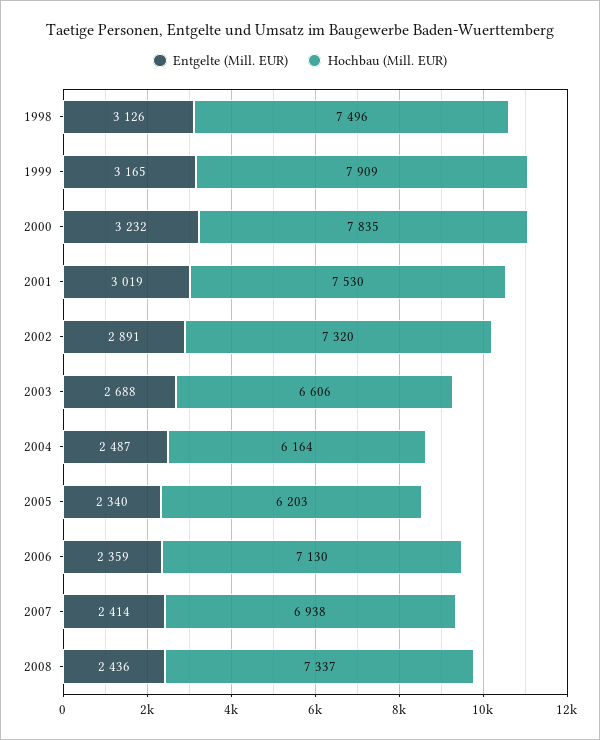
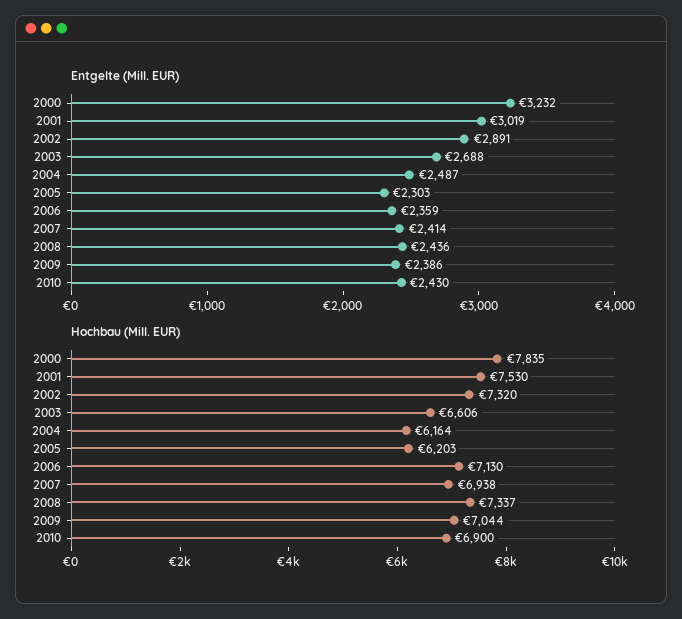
Entgelte (Mill. EUR), 1998: 3126 -> none
Hochbau (Mill. EUR), 1998: 7496 -> none
Entgelte (Mill. EUR), 1999: 3165 -> none
Hochbau (Mill. EUR), 1999: 7909 -> none
Entgelte (Mill. EUR), 2005: 2340 -> 2303
Entgelte (Mill. EUR), 2009: none -> 2386
Entgelte (Mill. EUR), 2010: none -> 2430
Hochbau (Mill. EUR), 2009: none -> 7044
Hochbau (Mill. EUR), 2010: none -> 6900

